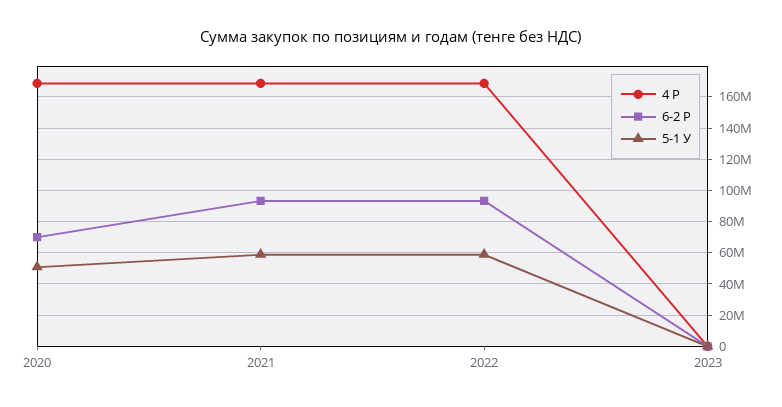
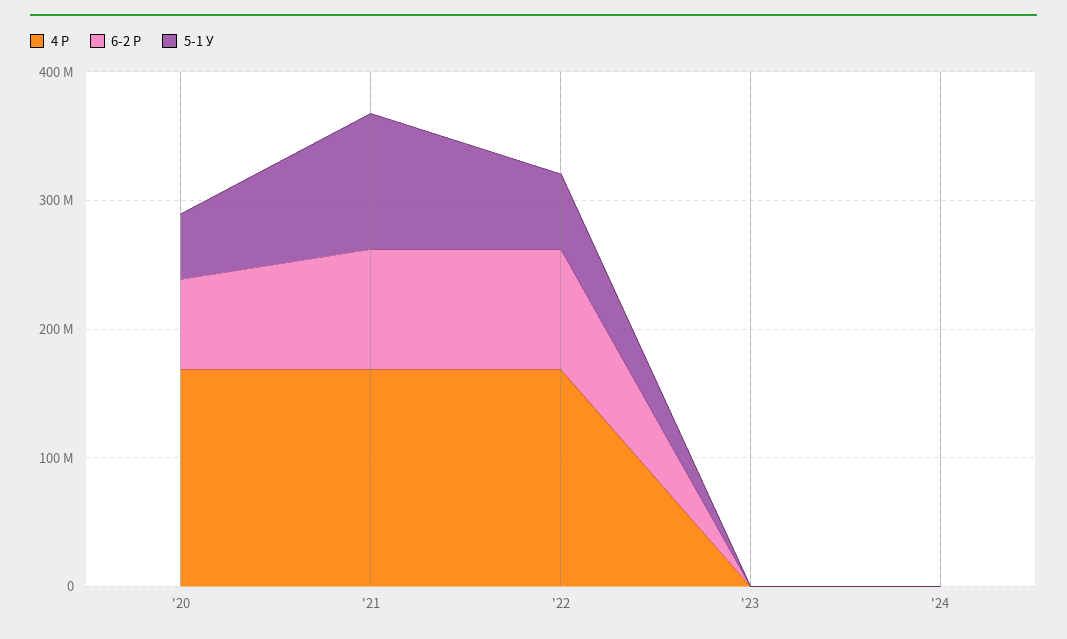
5-1 У, 2021: 60000000 -> 100000000
4 Р, '24: none -> 0
6-2 Р, '24: none -> 0
5-1 У, '24: none -> 0

